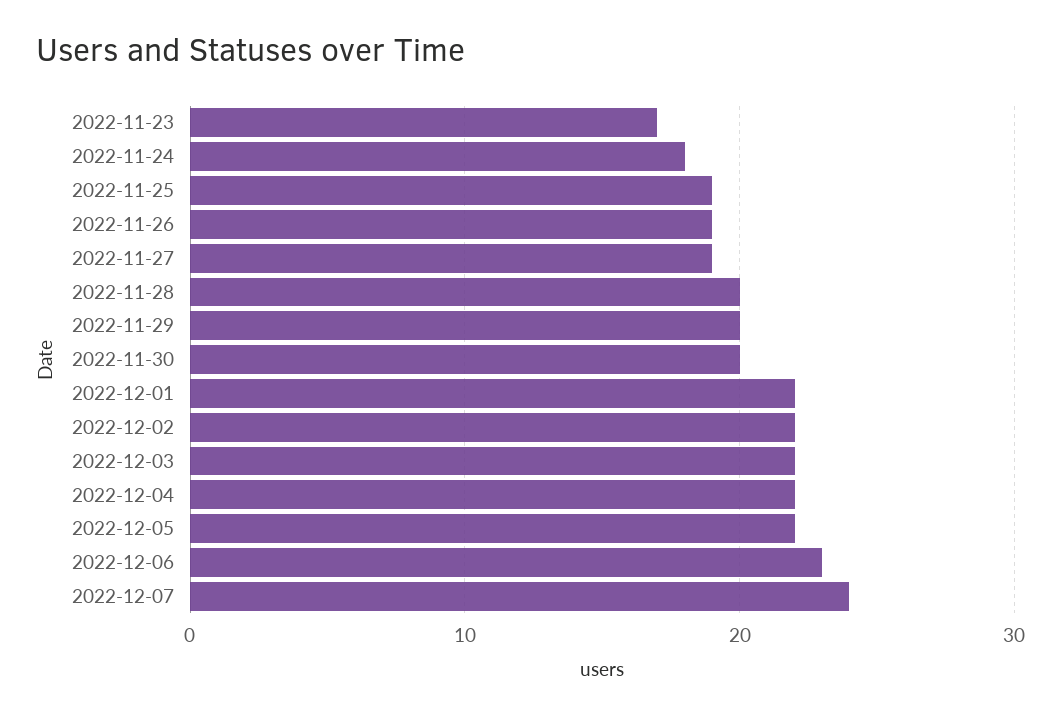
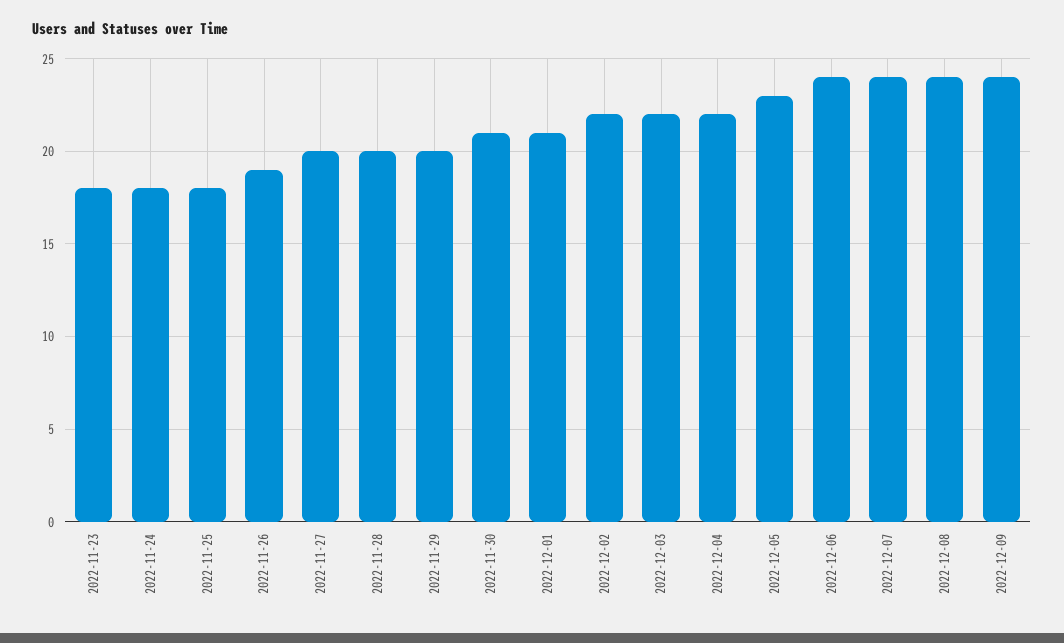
2022-11-23: 17 -> 18
2022-11-25: 19 -> 18
2022-11-27: 19 -> 20
2022-11-30: 20 -> 21
2022-12-01: 22 -> 21
2022-12-05: 22 -> 23
2022-12-06: 23 -> 24
2022-12-08: none -> 24
2022-12-09: none -> 24

